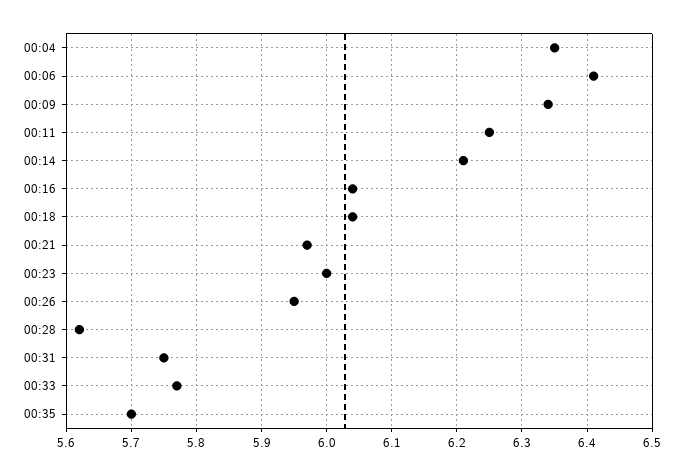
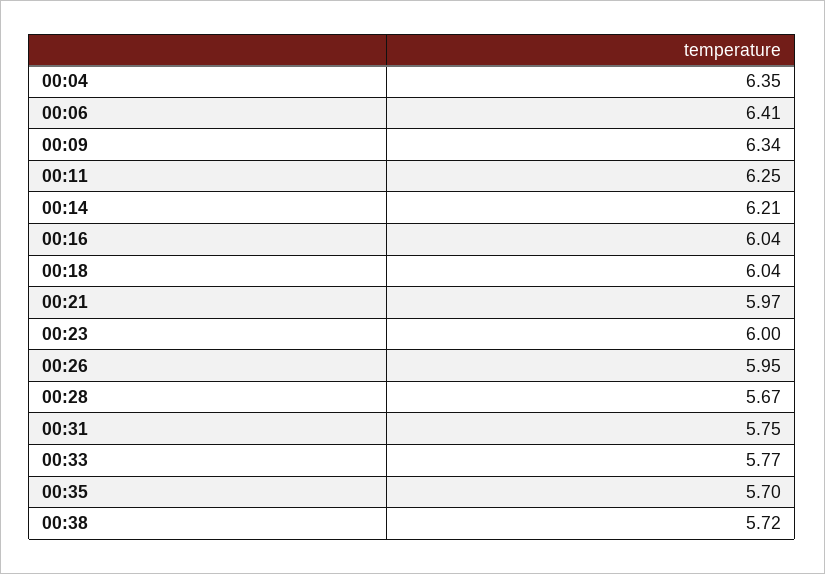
00:28: 5.62 -> 5.67
00:38: none -> 5.72

